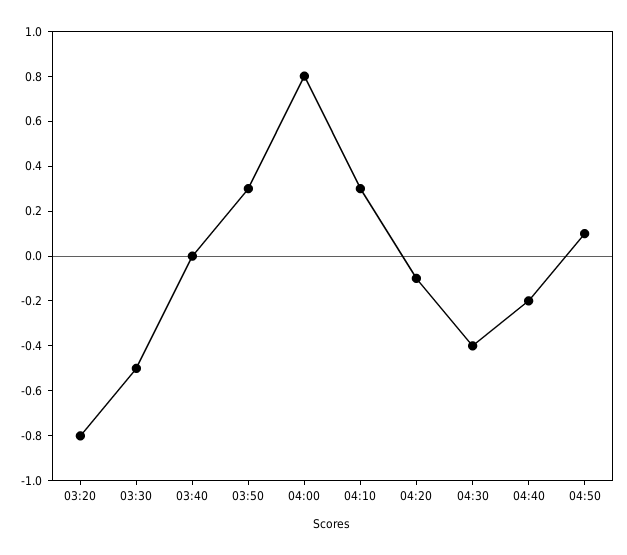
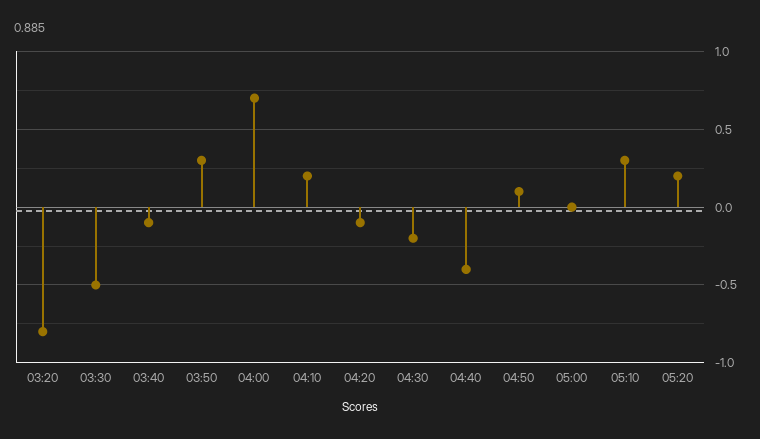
03:40: 0 -> -0.1
04:00: 0.8 -> 0.7
04:10: 0.3 -> 0.2
04:30: -0.4 -> -0.2
04:40: -0.2 -> -0.4
05:00: none -> 0
05:10: none -> 0.3
05:20: none -> 0.2

